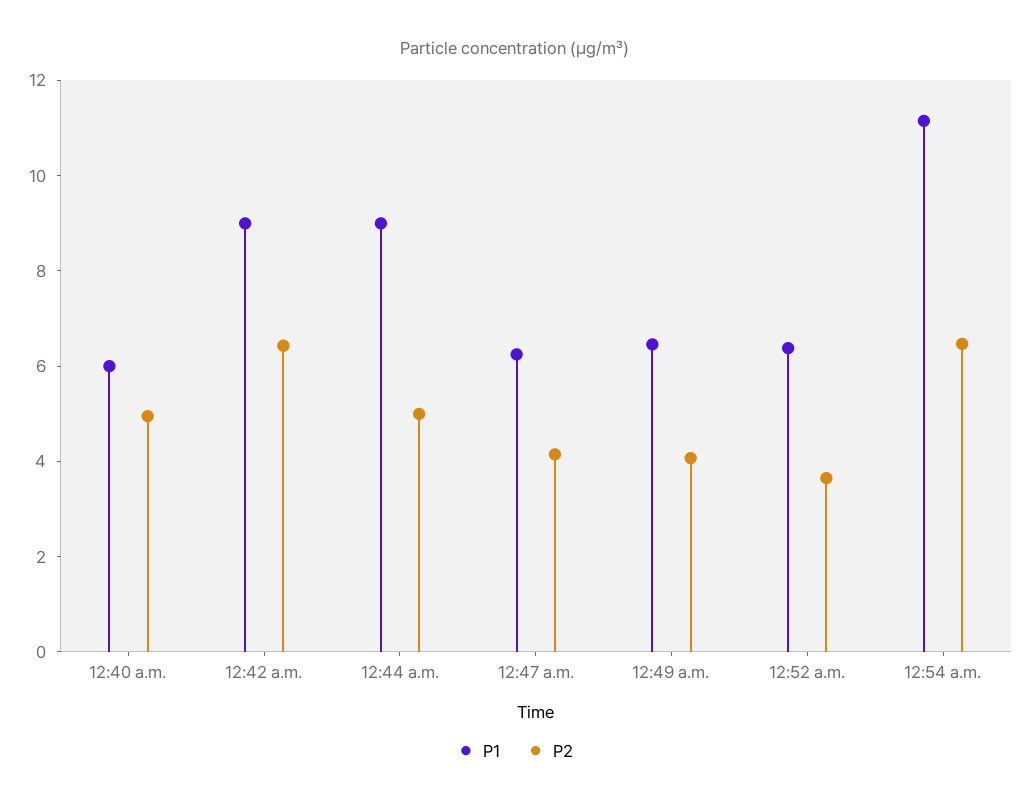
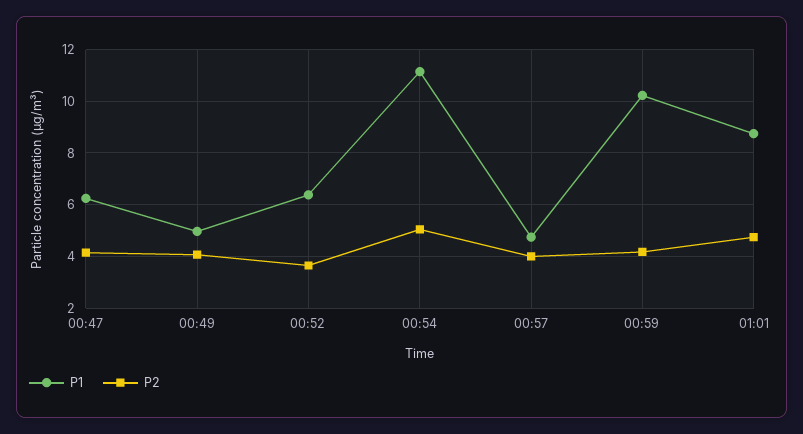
P1, 12:40 a.m.: 6 -> none
P2, 12:40 a.m.: 5 -> none
P1, 12:42 a.m.: 9 -> none
P2, 12:42 a.m.: 6.5 -> none
P1, 12:44 a.m.: 9 -> none
P2, 12:44 a.m.: 5 -> none
P1, 12:49 a.m.: 6.5 -> 5
P2, 12:54 a.m.: 6.5 -> 5
P1, 00:57: none -> 4.75
P2, 00:57: none -> 4
P1, 00:59: none -> 10.25
P2, 00:59: none -> 4.25
P1, 01:01: none -> 8.75
P2, 01:01: none -> 4.75

